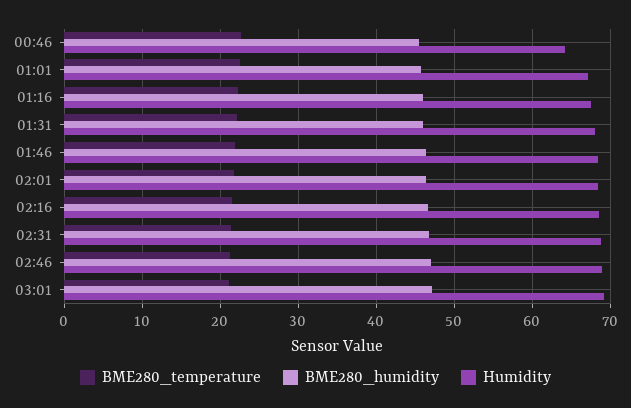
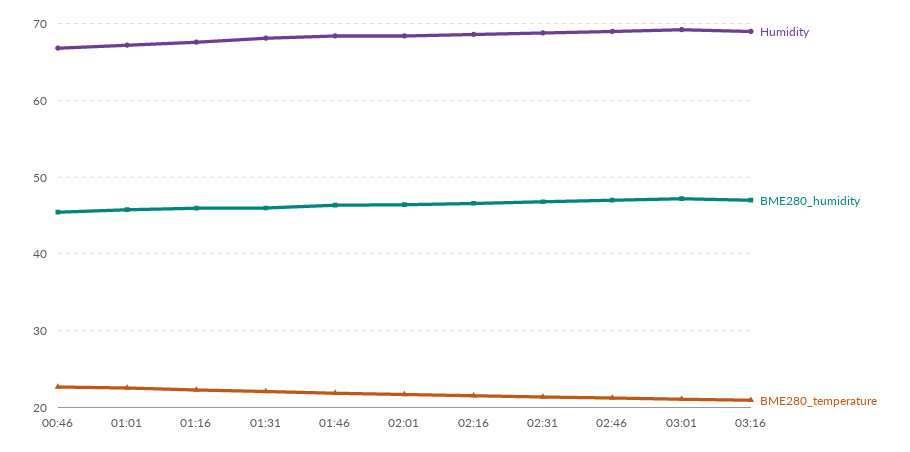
Humidity, 00:46: 64 -> 67
Humidity, 03:16: none -> 69
BME280_humidity, 03:16: none -> 47
BME280_temperature, 03:16: none -> 21

